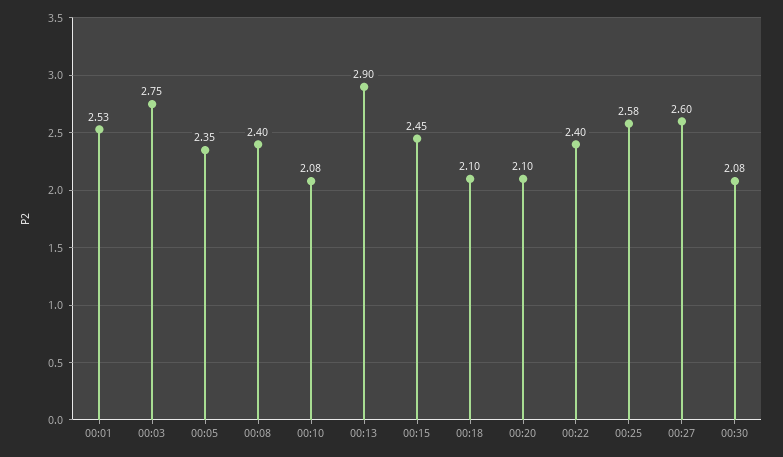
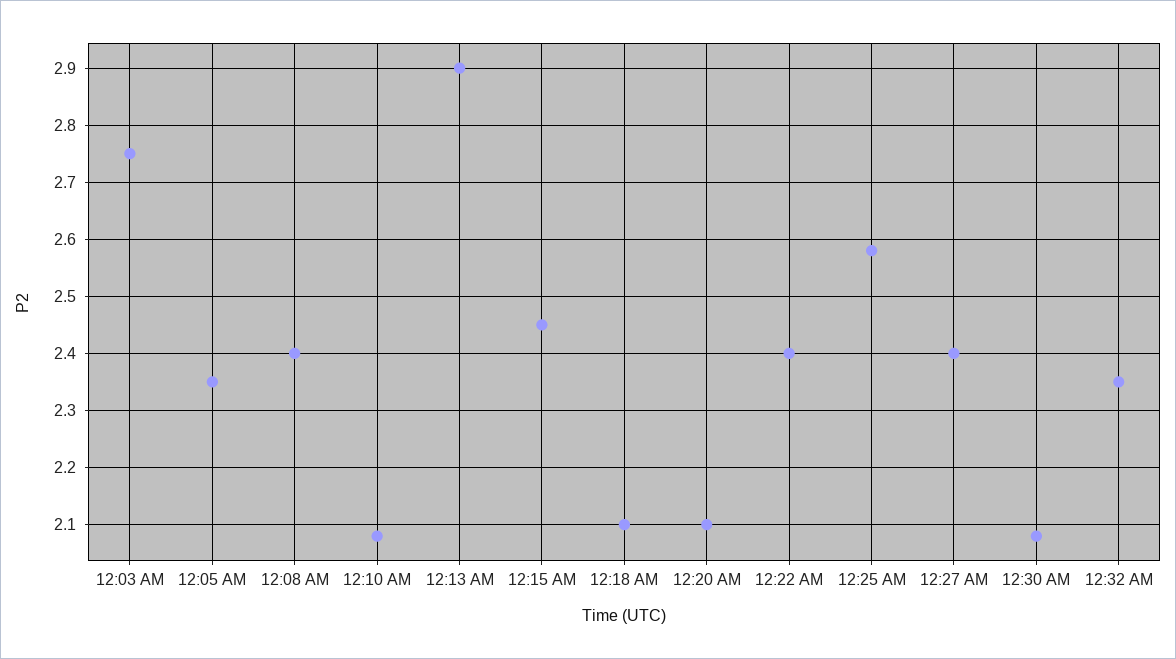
00:01: 2.53 -> none
00:27: 2.6 -> 2.4
12:32 AM: none -> 2.35

